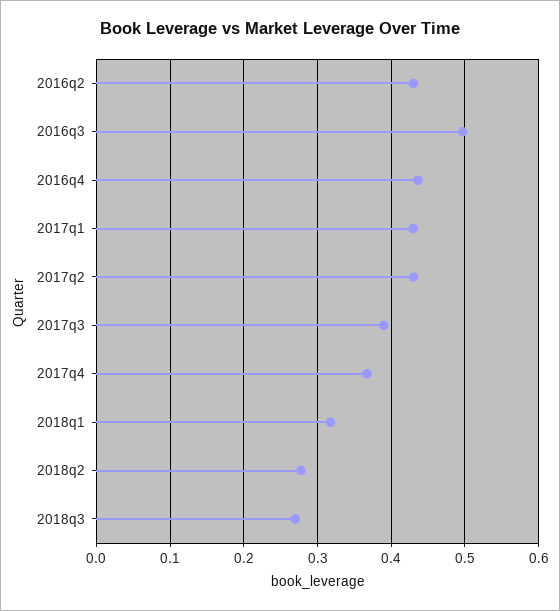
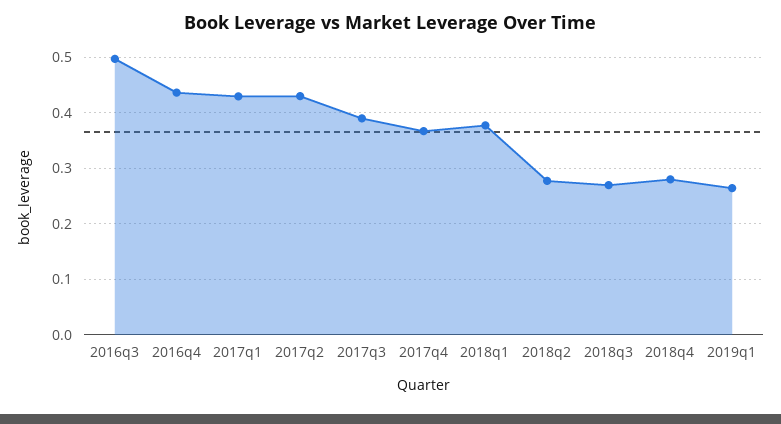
2016q2: 0.43 -> none
2018q1: 0.32 -> 0.38
2018q4: none -> 0.28
2019q1: none -> 0.26

